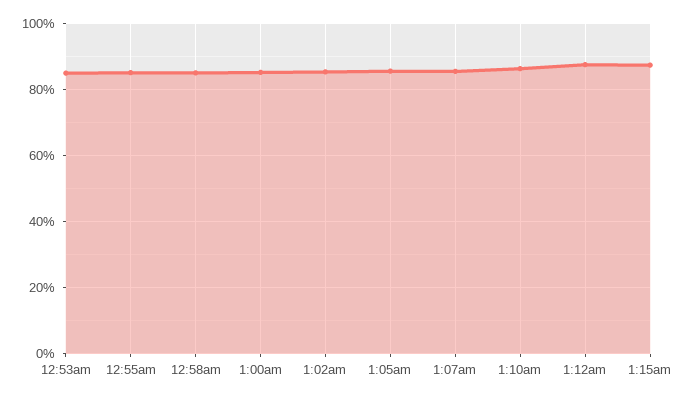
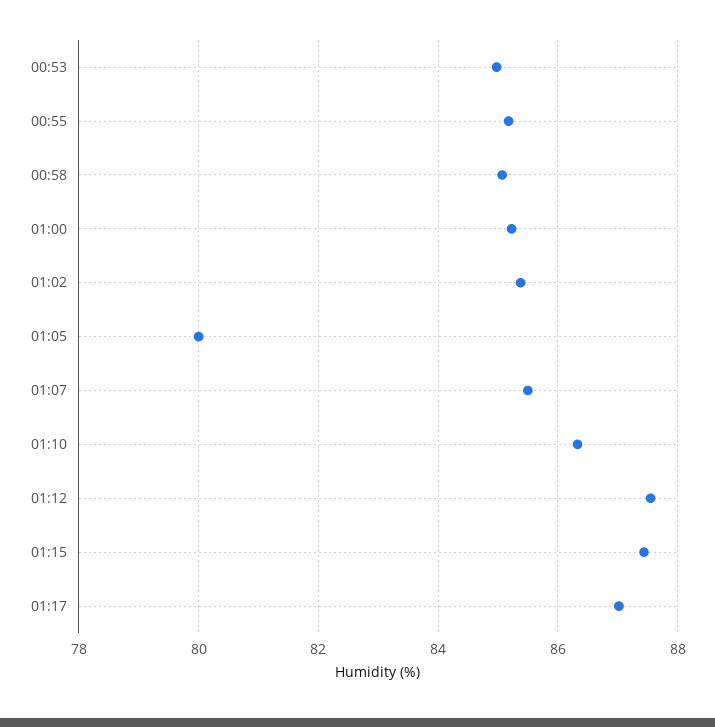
1:05am: 86 -> 80
01:17: none -> 87

